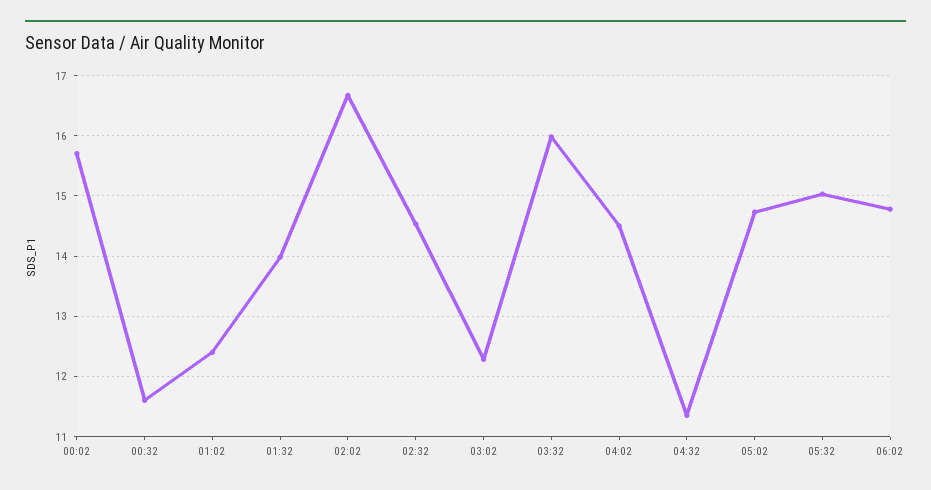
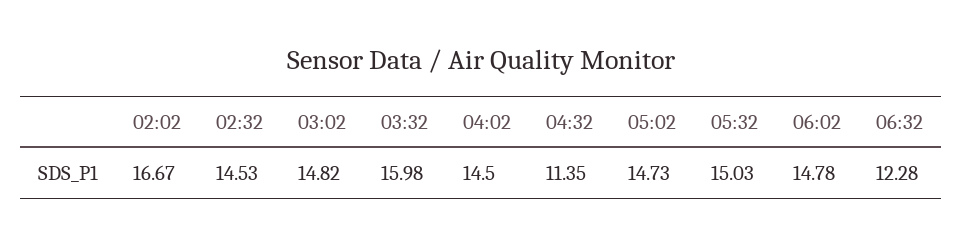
00:02: 15.7 -> none
00:32: 11.6 -> none
01:02: 12.4 -> none
01:32: 14 -> none
03:02: 12.3 -> 14.82
06:32: none -> 12.28

